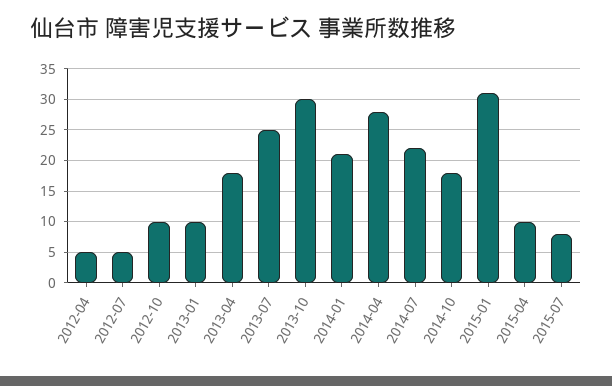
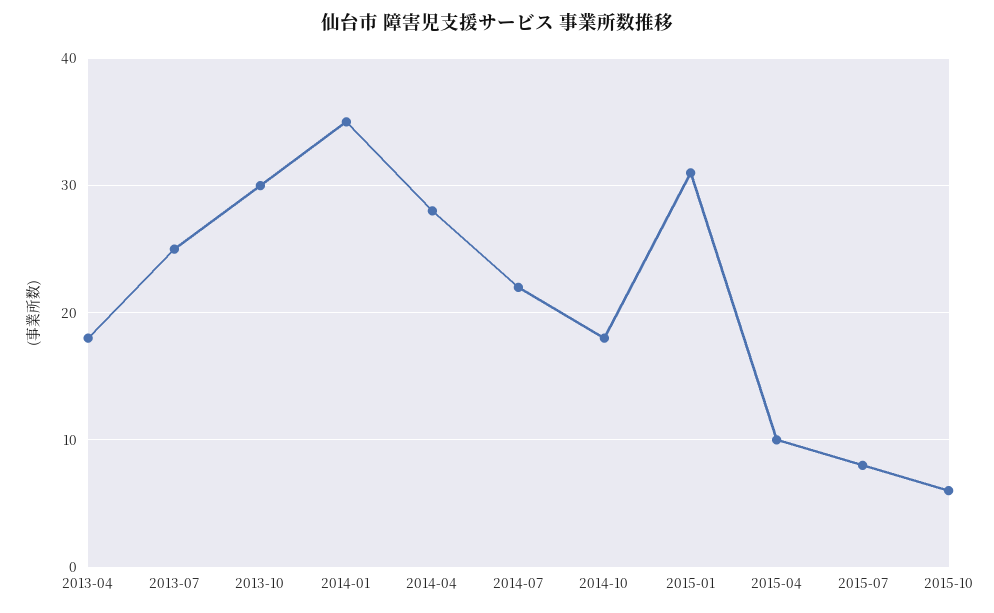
2012-04: 5 -> none
2012-07: 5 -> none
2012-10: 10 -> none
2013-01: 10 -> none
2014-01: 21 -> 35
2015-10: none -> 6

